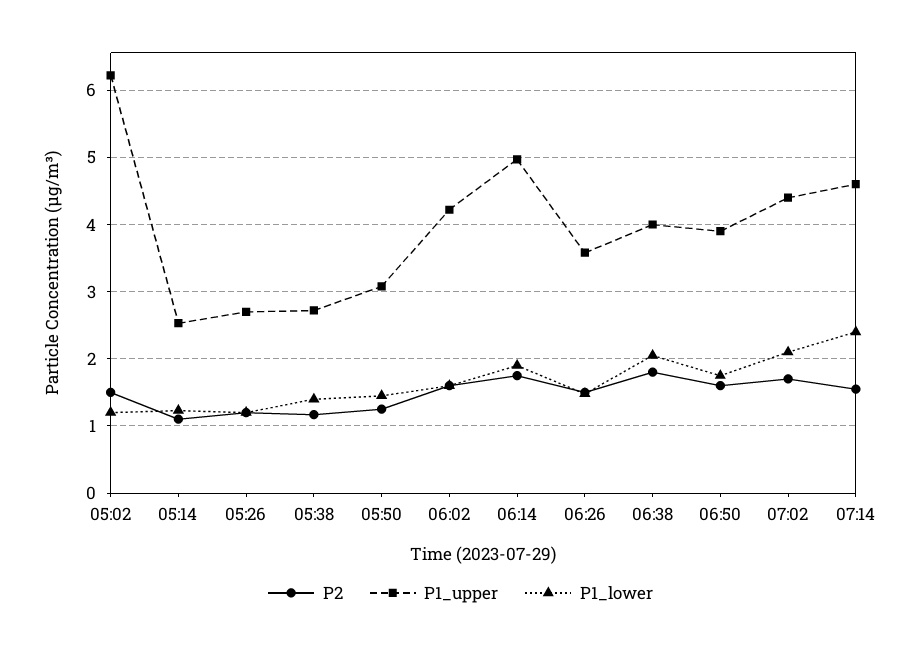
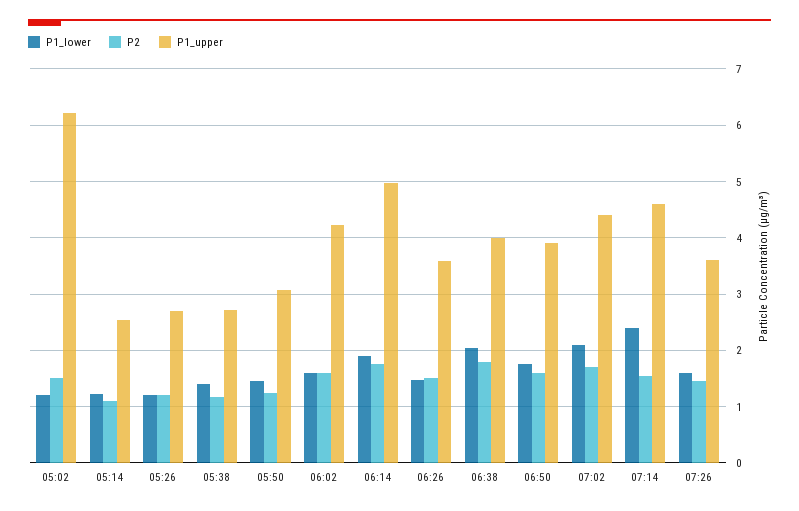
P1_lower, 07:26: none -> 1.6
P2, 07:26: none -> 1.4
P1_upper, 07:26: none -> 3.6

